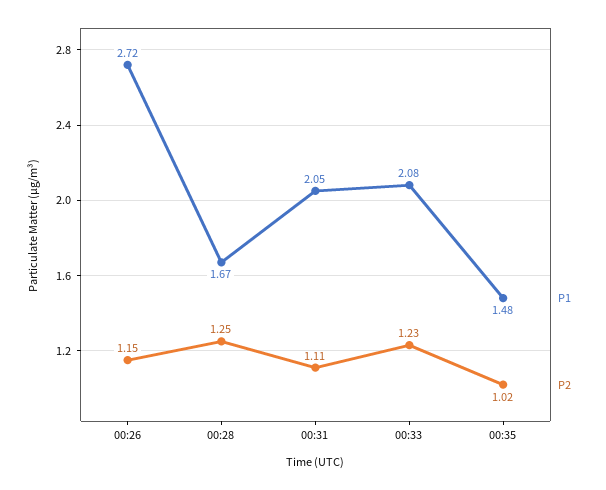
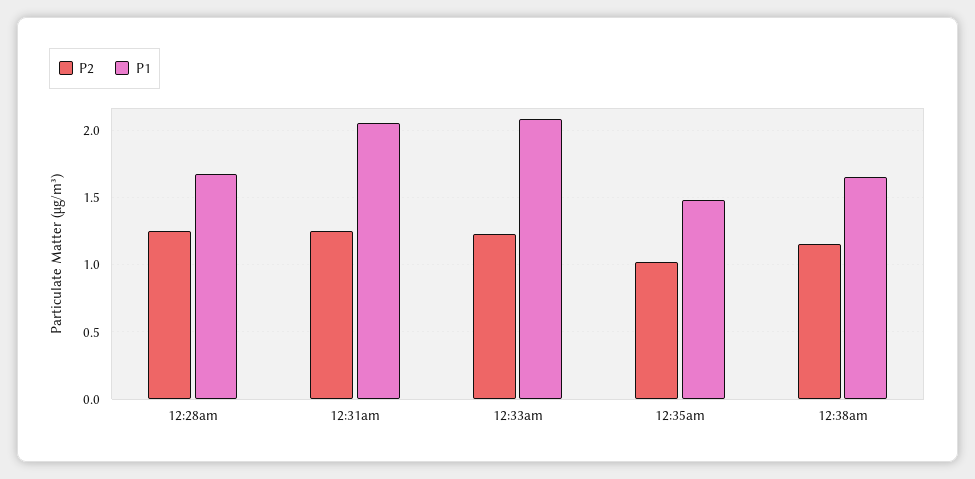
P1, 00:26: 2.72 -> none
P2, 00:26: 1.15 -> none
P2, 00:31: 1.11 -> 1.25
P2, 12:38am: none -> 1.15
P1, 12:38am: none -> 1.65

